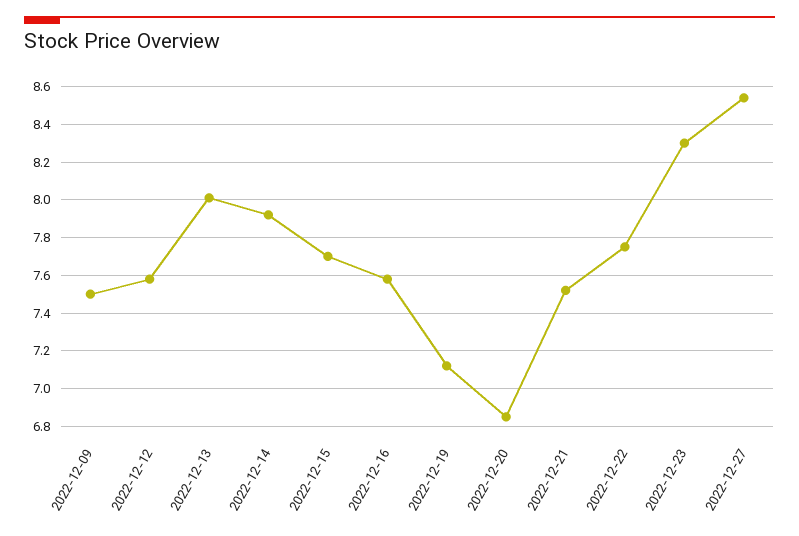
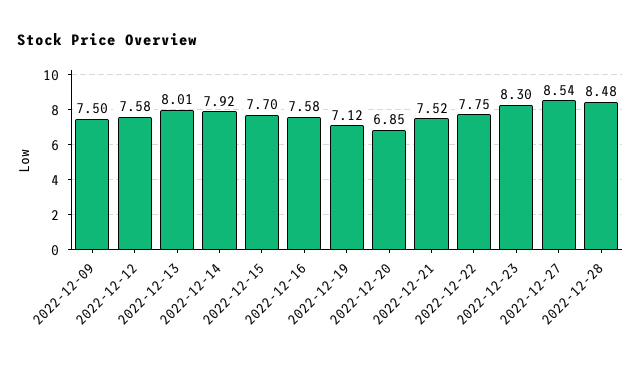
2022-12-28: none -> 8.48

